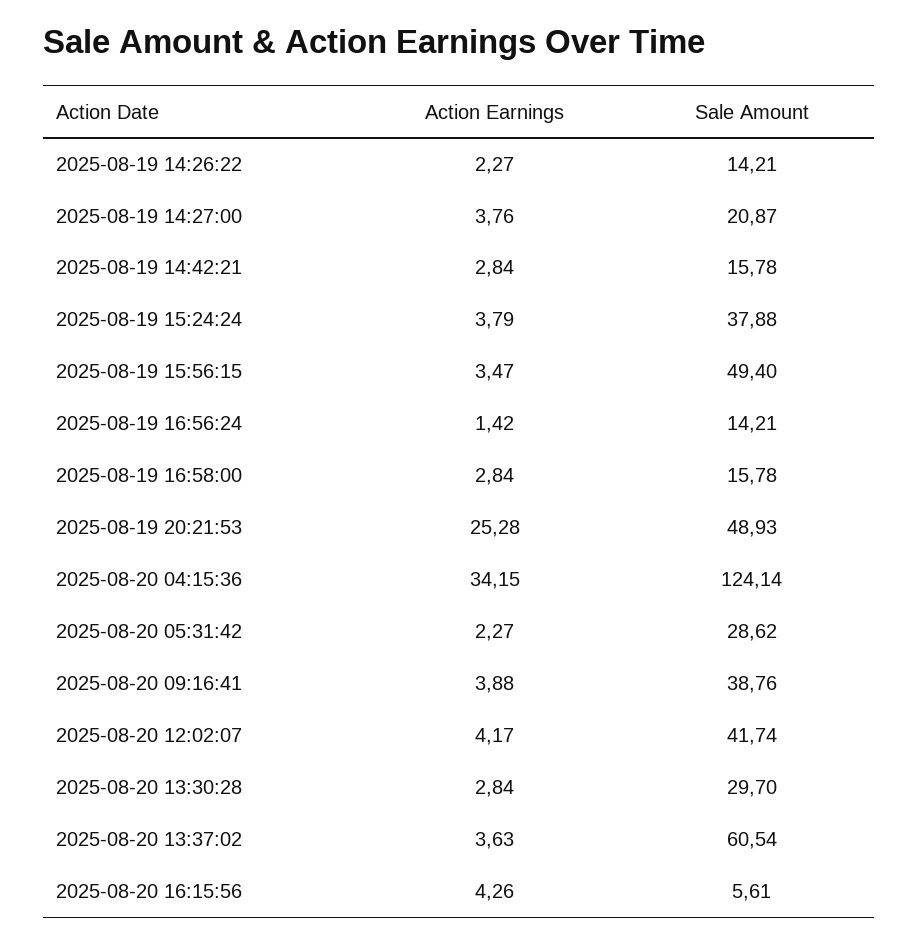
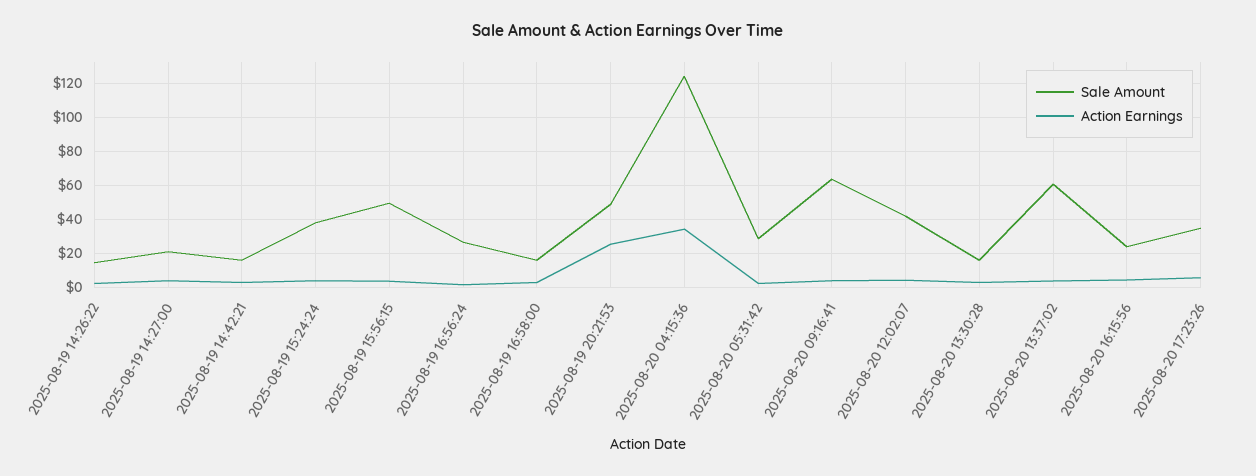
Sale Amount, 2025-08-19 16:56:24: 14.21 -> 25
Sale Amount, 2025-08-20 09:16:41: 38.76 -> 65
Sale Amount, 2025-08-20 13:30:28: 29.7 -> 15
Sale Amount, 2025-08-20 16:15:56: 5.61 -> 25
Sale Amount, 2025-08-20 17:23:26: none -> 35
Action Earnings, 2025-08-20 17:23:26: none -> 5

